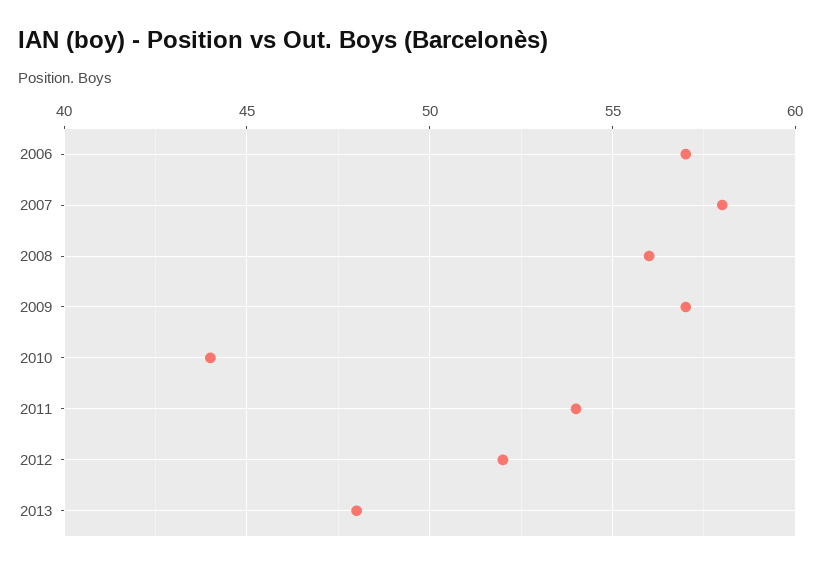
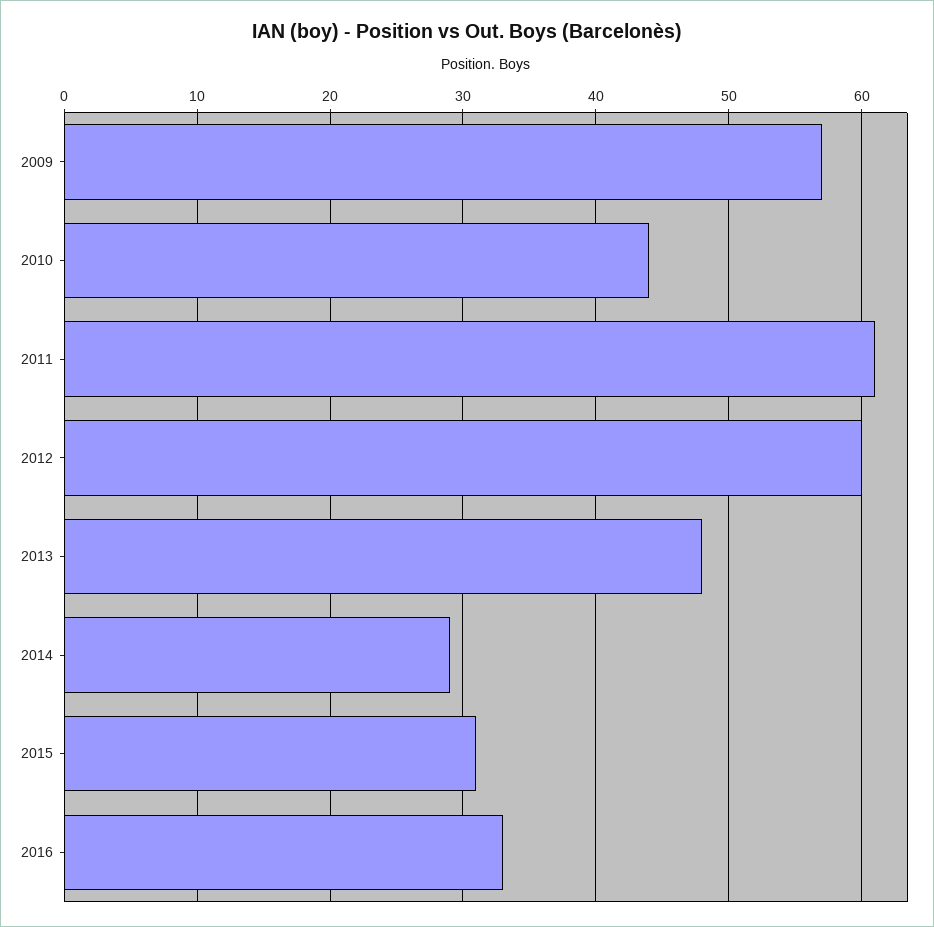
2006: 57 -> none
2007: 58 -> none
2008: 56 -> none
2011: 54 -> 61
2012: 52 -> 60
2014: none -> 29
2015: none -> 31
2016: none -> 33

